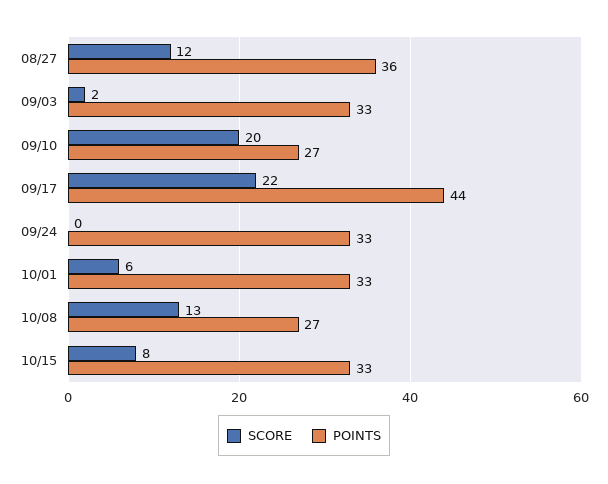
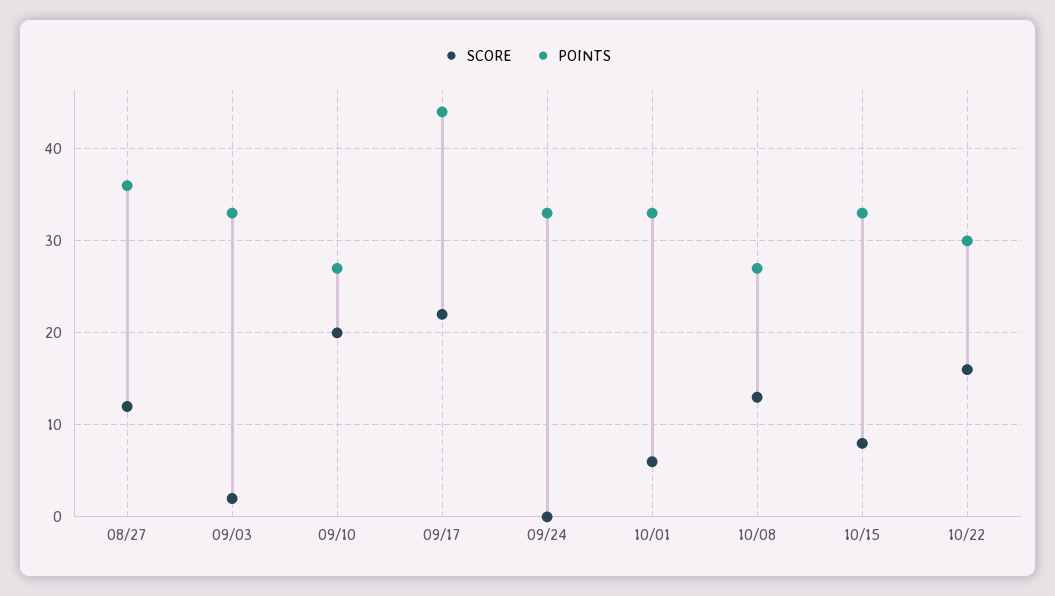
SCORE, 10/22: none -> 16
POINTS, 10/22: none -> 30

